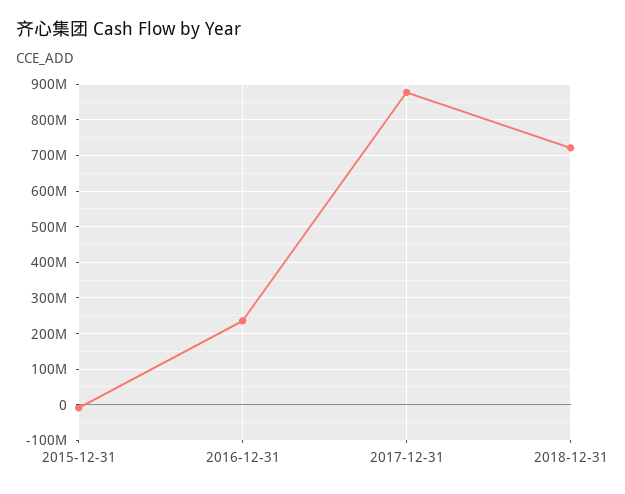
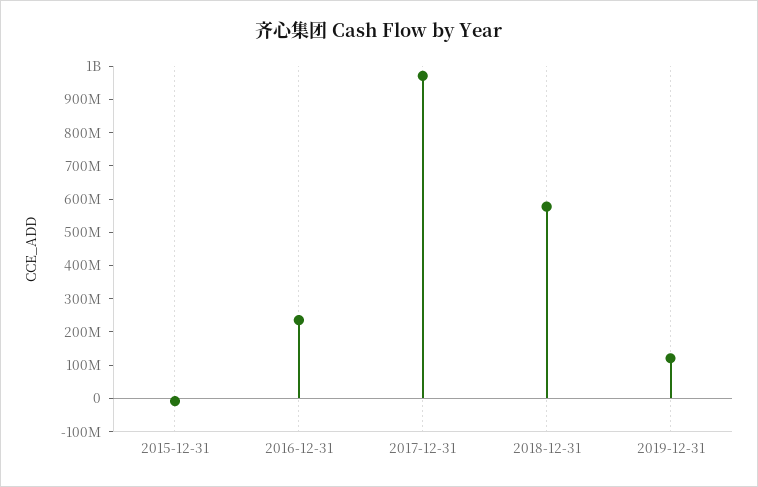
2017-12-31: 880000000 -> 975000000
2018-12-31: 720000000 -> 575000000
2019-12-31: none -> 125000000

